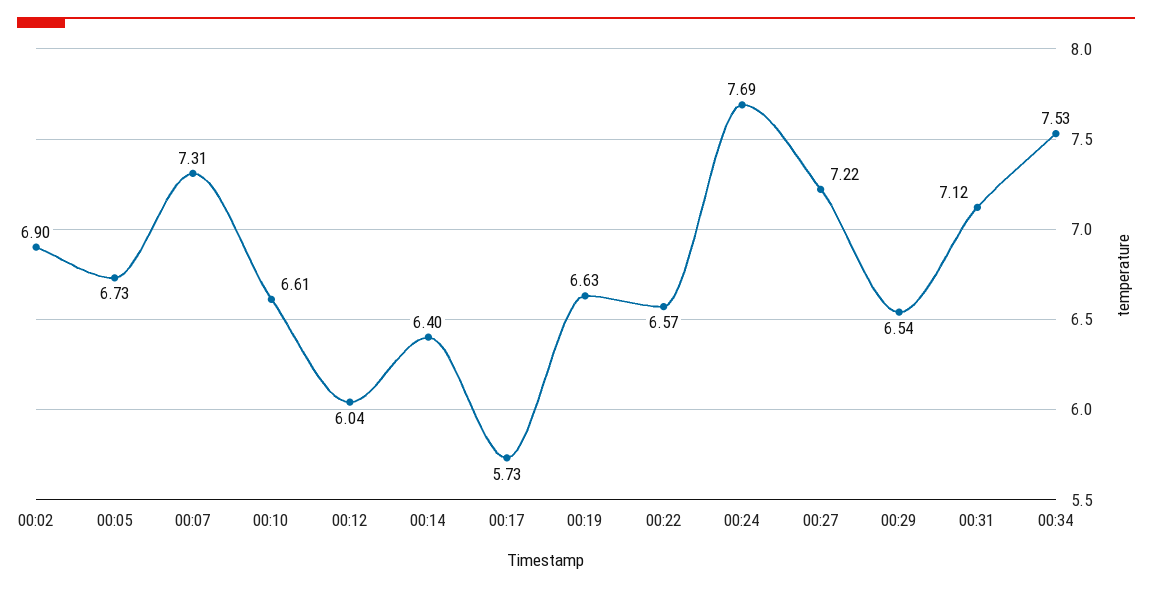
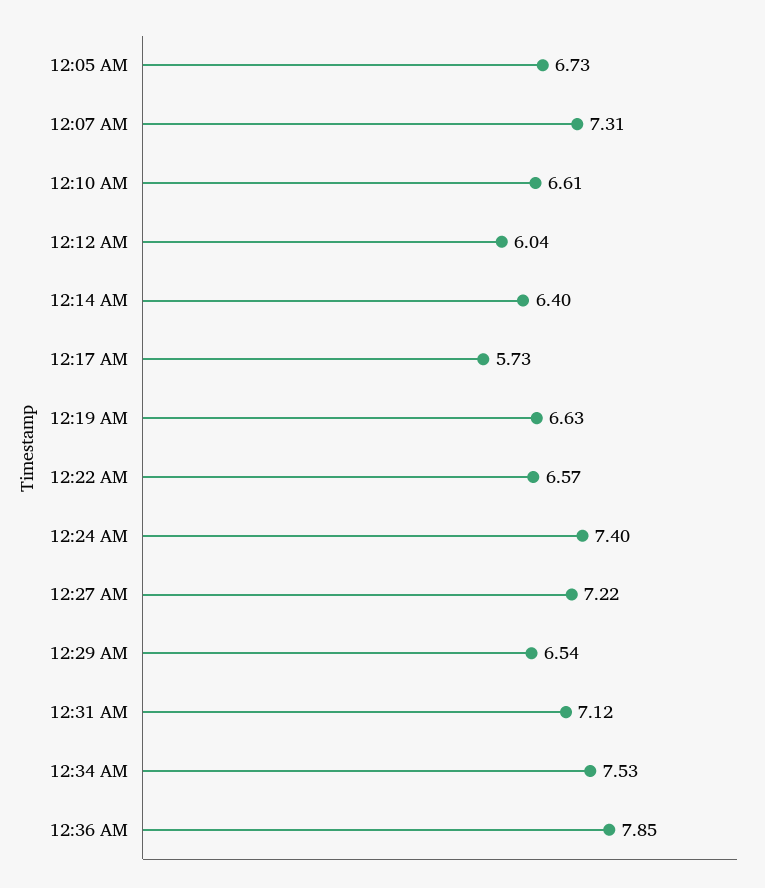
00:02: 6.9 -> none
00:24: 7.69 -> 7.4
12:36 AM: none -> 7.85

